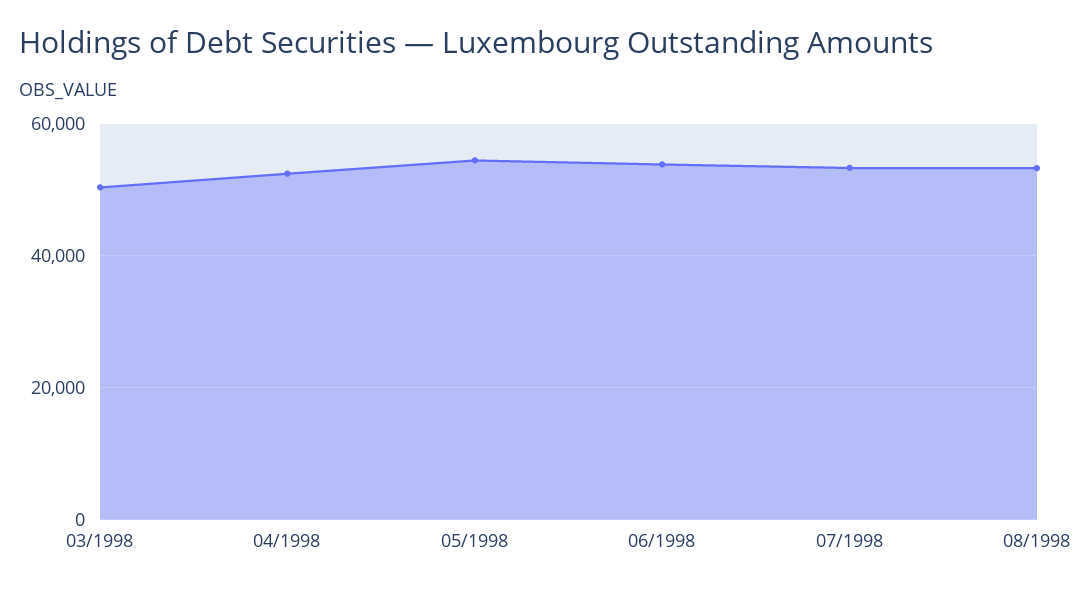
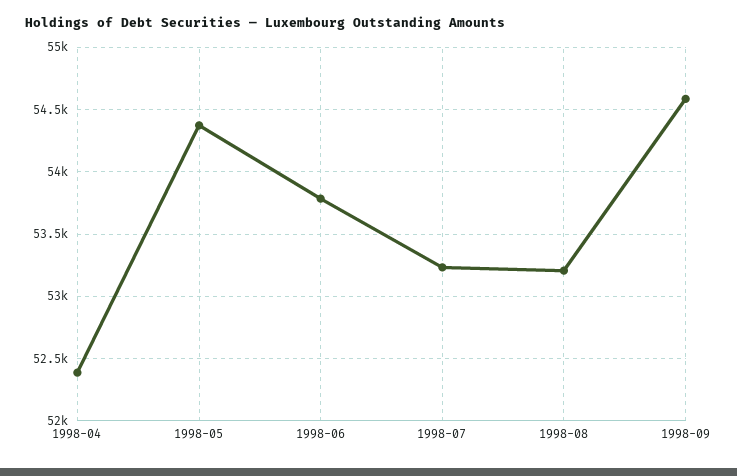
03/1998: 50000 -> none
1998-09: none -> 54600

